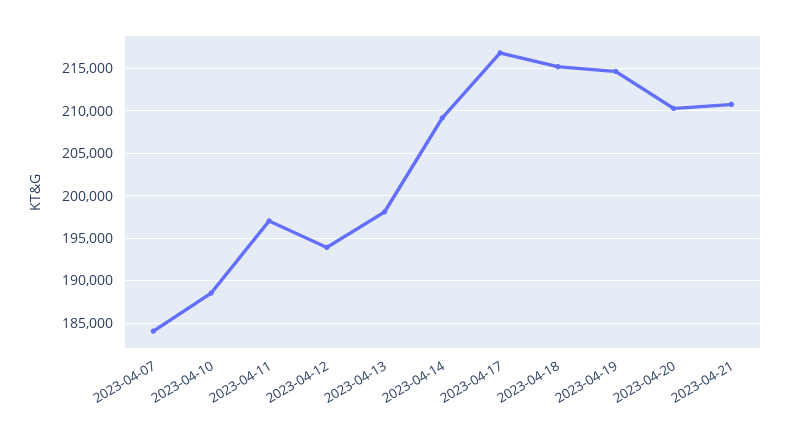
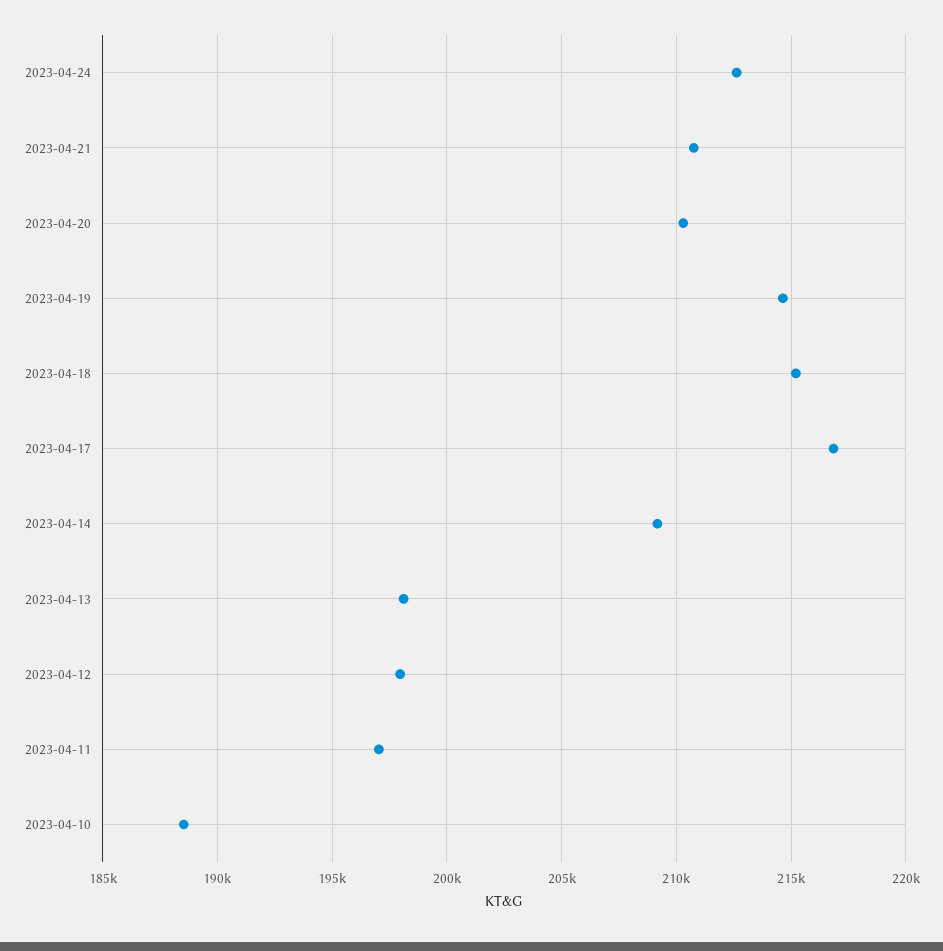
2023-04-07: 184000 -> none
2023-04-12: 194000 -> 198000
2023-04-24: none -> 212500

